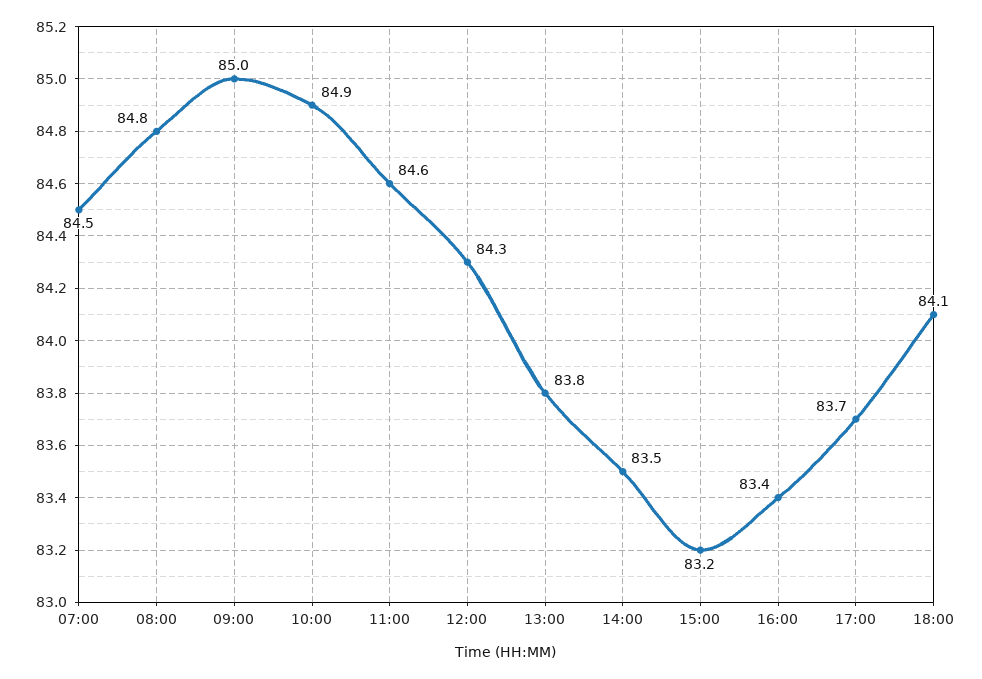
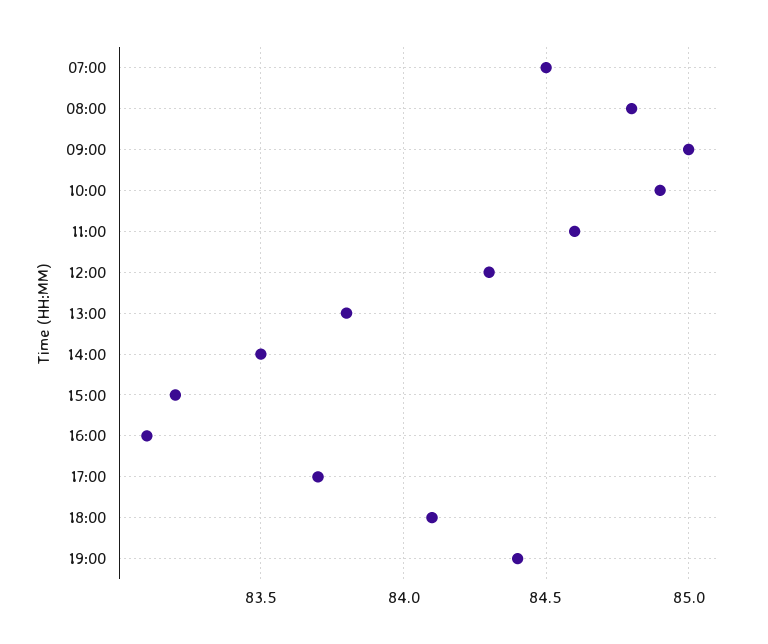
16:00: 83.4 -> 83.1
19:00: none -> 84.4

